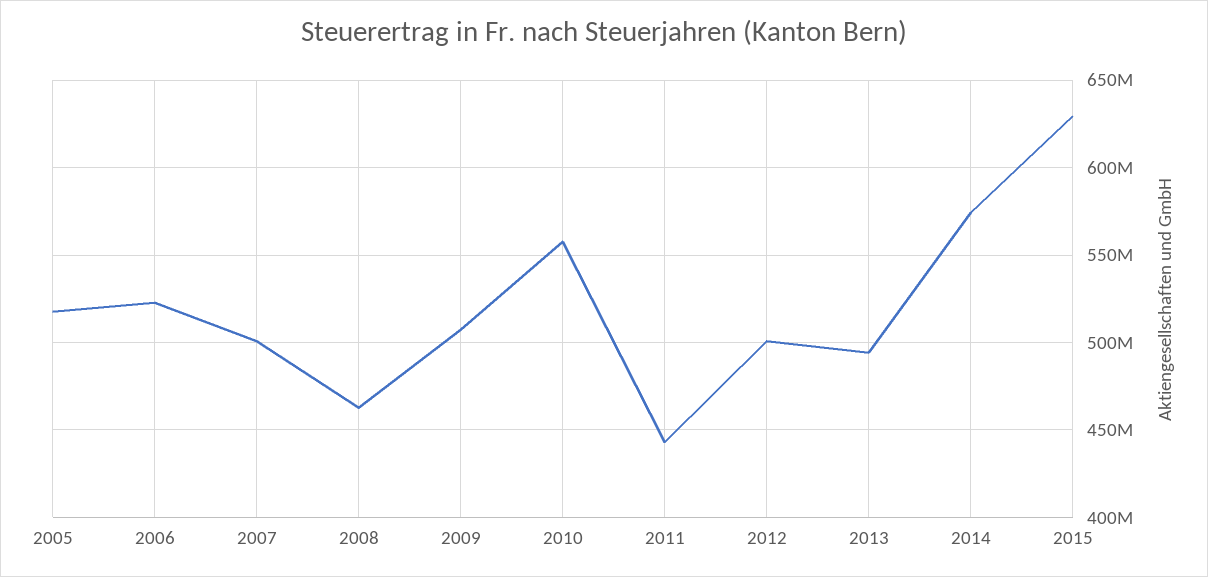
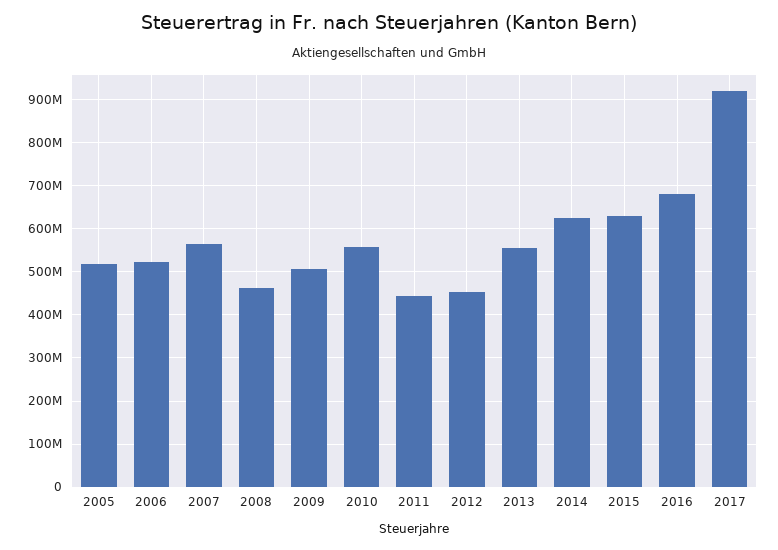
2007: 500000000 -> 560000000
2012: 500000000 -> 460000000
2013: 495000000 -> 560000000
2014: 575000000 -> 620000000
2016: none -> 680000000
2017: none -> 920000000

